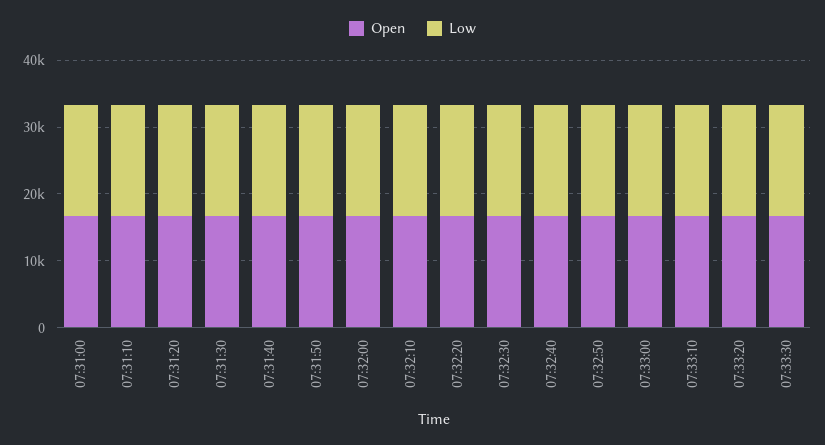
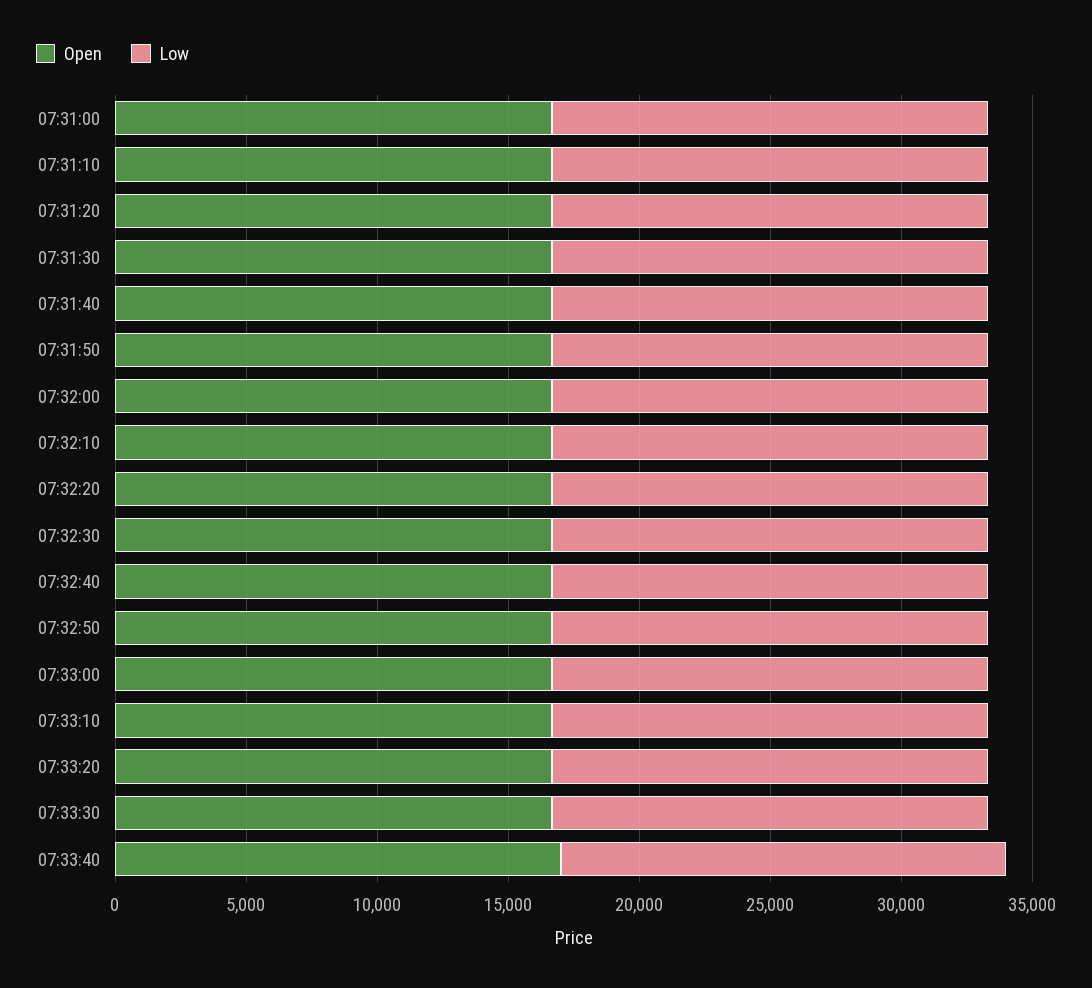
Open, 07:33:40: none -> 17000
Low, 07:33:40: none -> 17000

